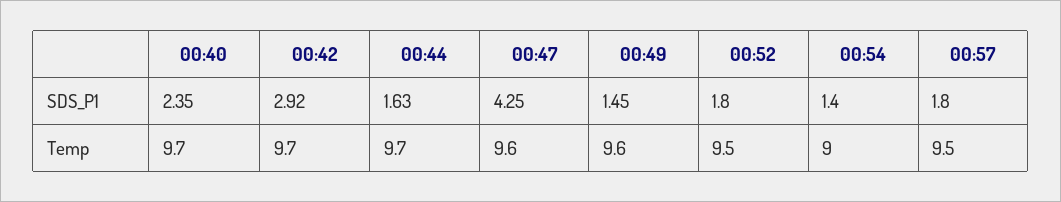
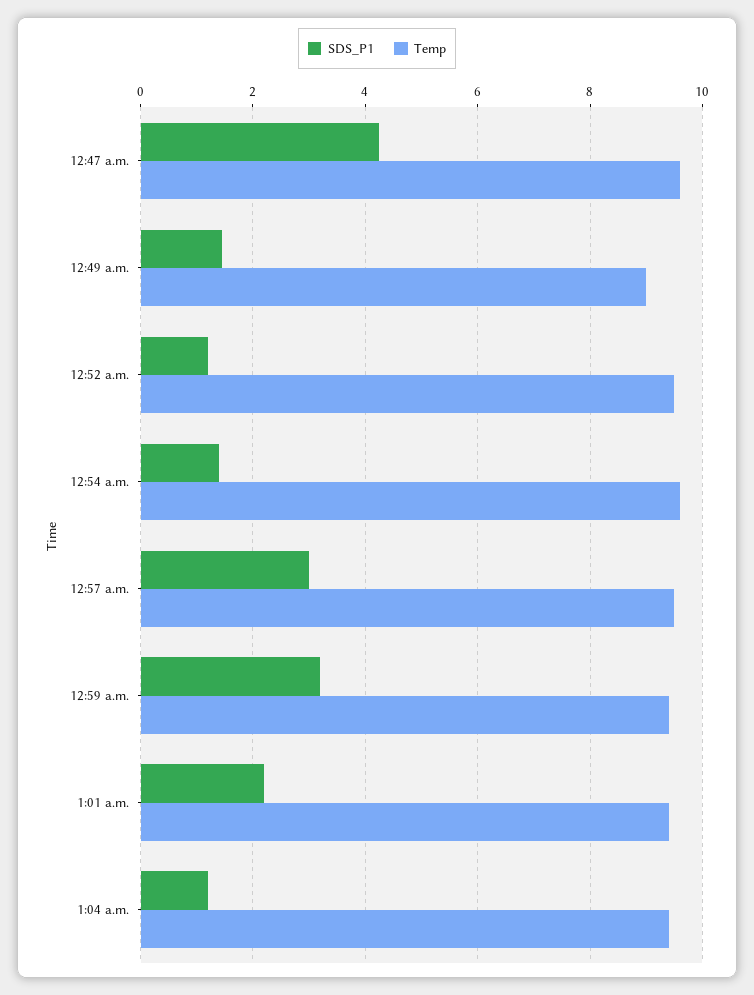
SDS_P1, 00:40: 2.35 -> none
SDS_P1, 00:42: 2.92 -> none
SDS_P1, 00:44: 1.63 -> none
SDS_P1, 00:52: 1.8 -> 1.2
SDS_P1, 00:57: 1.8 -> 3
Temp, 00:40: 9.7 -> none
Temp, 00:42: 9.7 -> none
Temp, 00:44: 9.7 -> none
Temp, 00:49: 9.6 -> 9
Temp, 00:54: 9 -> 9.6
SDS_P1, 12:59 a.m.: none -> 3.2
Temp, 12:59 a.m.: none -> 9.4
SDS_P1, 1:01 a.m.: none -> 2.2
Temp, 1:01 a.m.: none -> 9.4
SDS_P1, 1:04 a.m.: none -> 1.2
Temp, 1:04 a.m.: none -> 9.4

